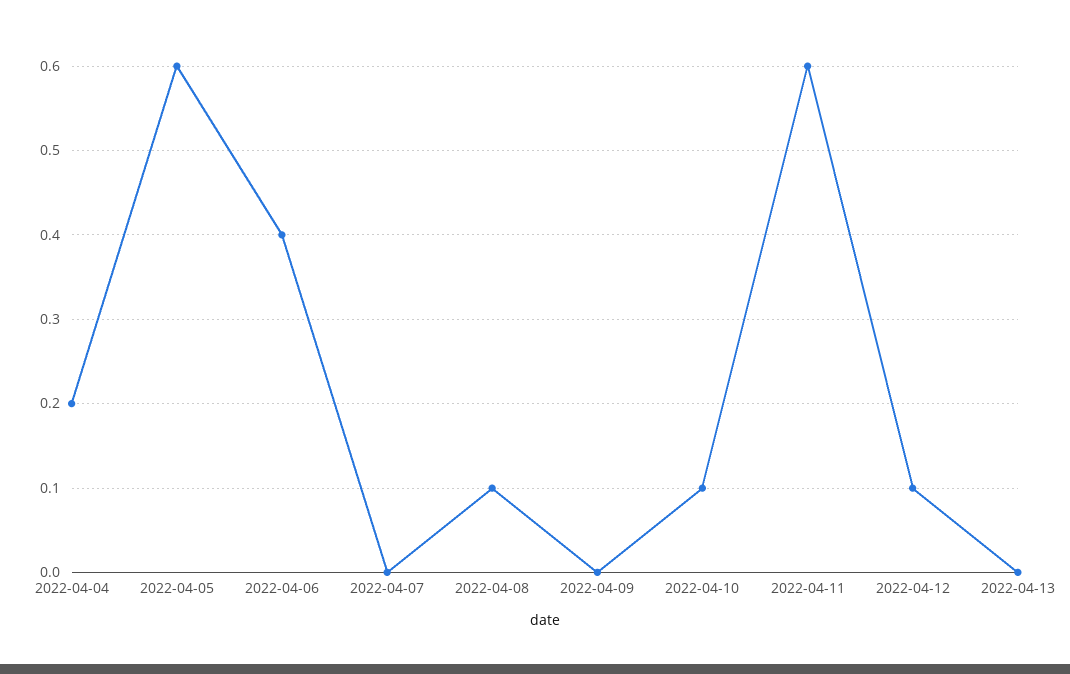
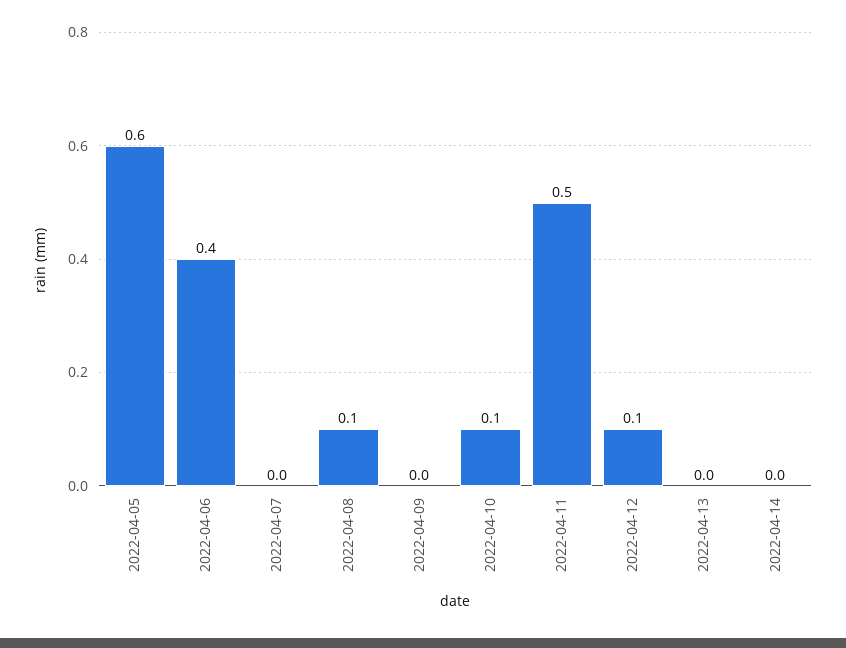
2022-04-04: 0.2 -> none
2022-04-11: 0.6 -> 0.5
2022-04-14: none -> 0

